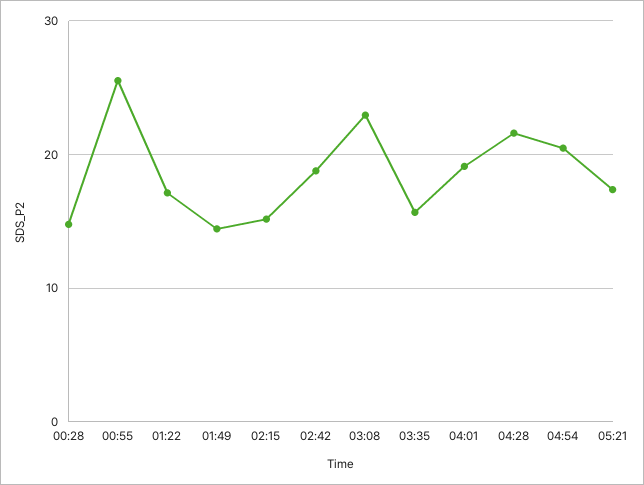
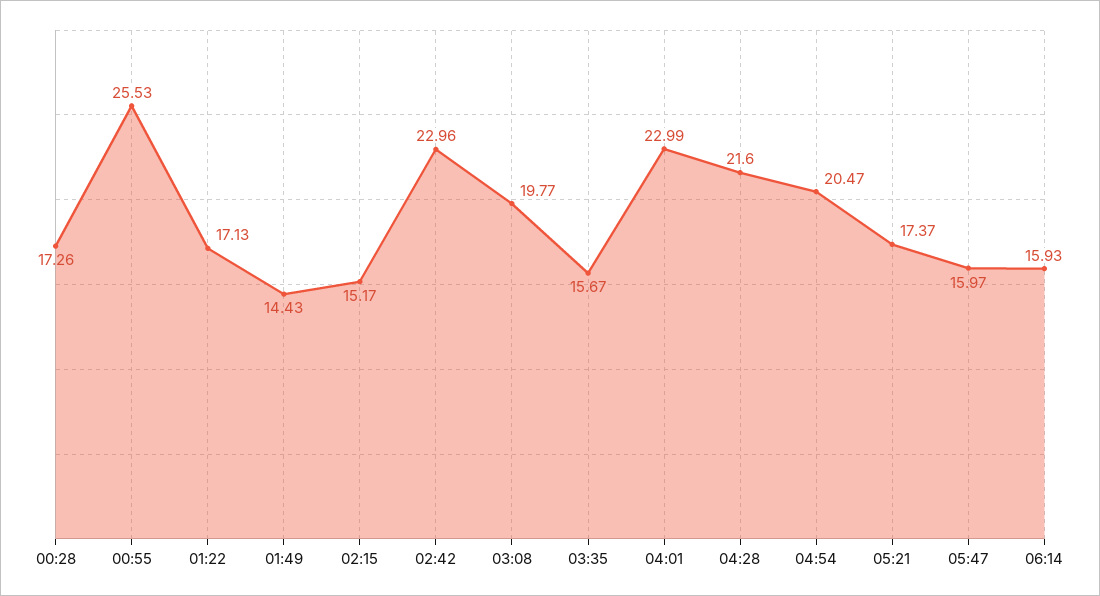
00:28: 15 -> 17.26
02:42: 19 -> 22.96
03:08: 23 -> 19.77
04:01: 19 -> 22.99
05:47: none -> 15.97
06:14: none -> 15.93

